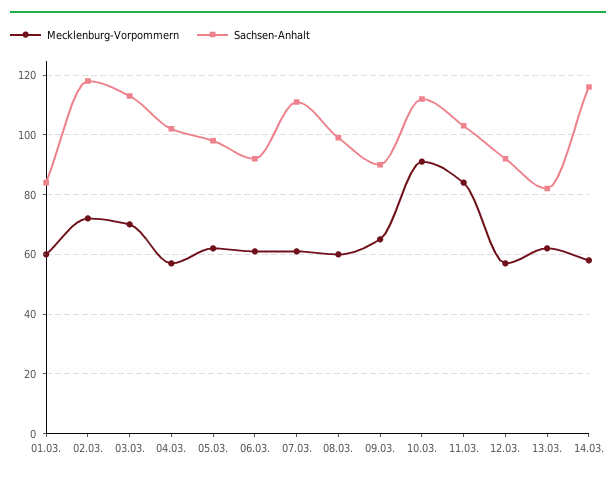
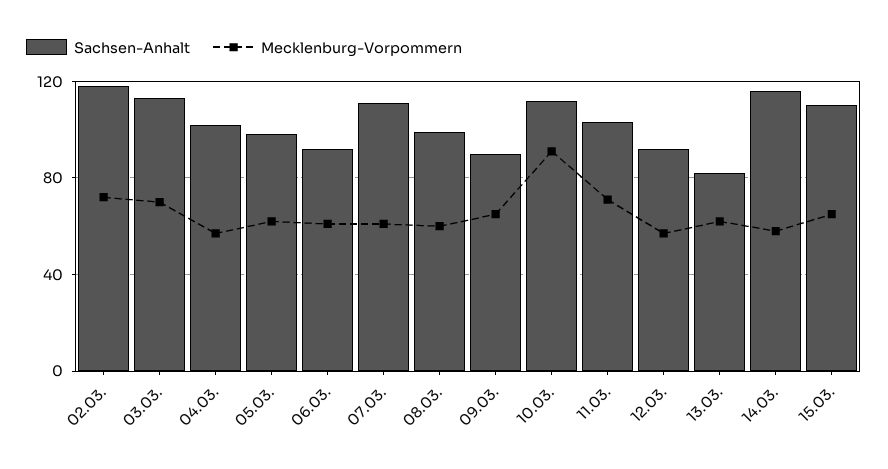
Mecklenburg-Vorpommern, 01.03.: 60 -> none
Sachsen-Anhalt, 01.03.: 85 -> none
Mecklenburg-Vorpommern, 11.03.: 85 -> 70
Sachsen-Anhalt, 15.03.: none -> 110
Mecklenburg-Vorpommern, 15.03.: none -> 65

